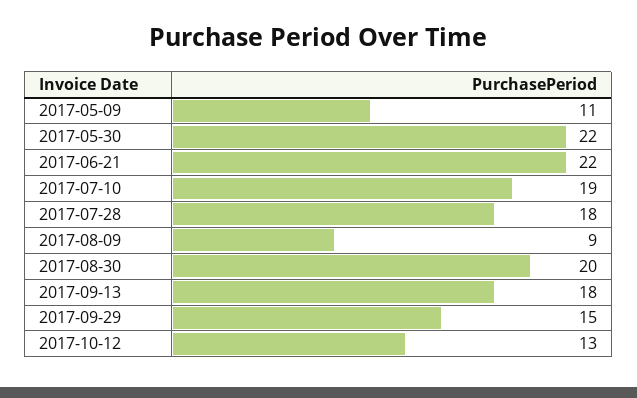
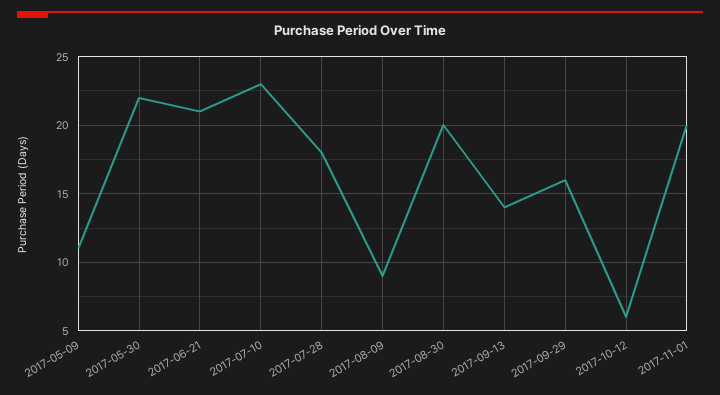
2017-06-21: 22 -> 21
2017-07-10: 19 -> 23
2017-09-13: 18 -> 14
2017-09-29: 15 -> 16
2017-10-12: 13 -> 6
2017-11-01: none -> 20

